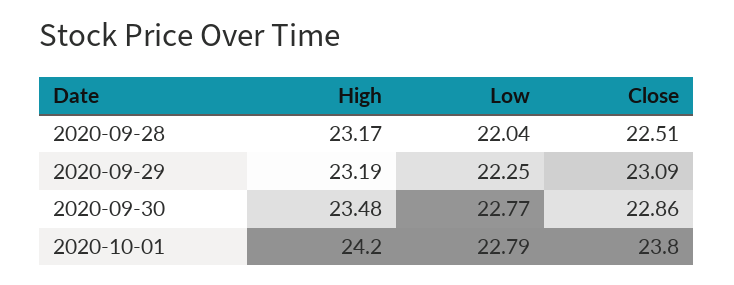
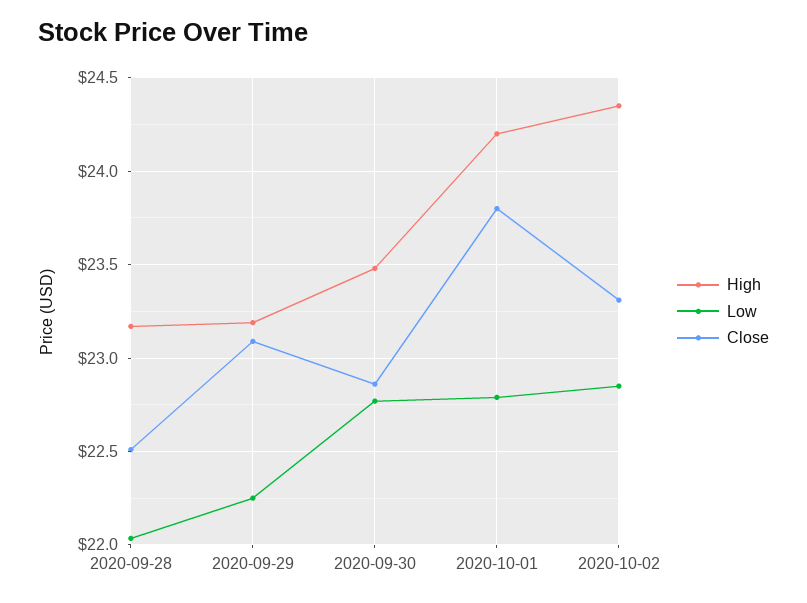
High, 2020-10-02: none -> 24.35
Low, 2020-10-02: none -> 22.85
Close, 2020-10-02: none -> 23.3

